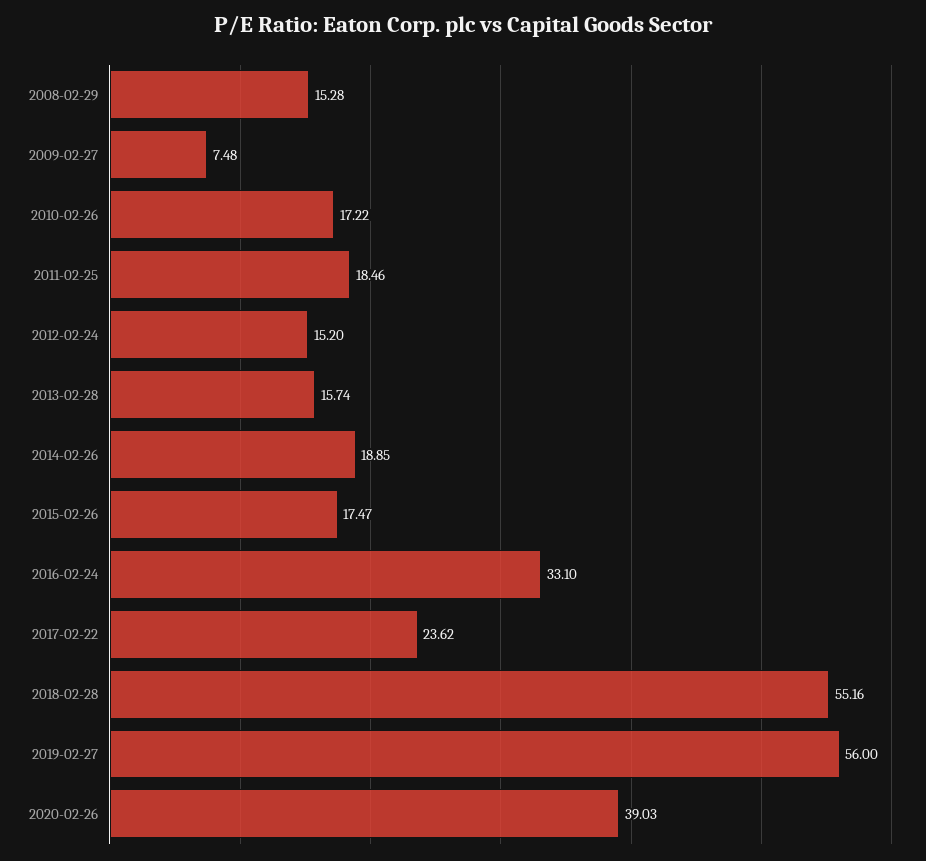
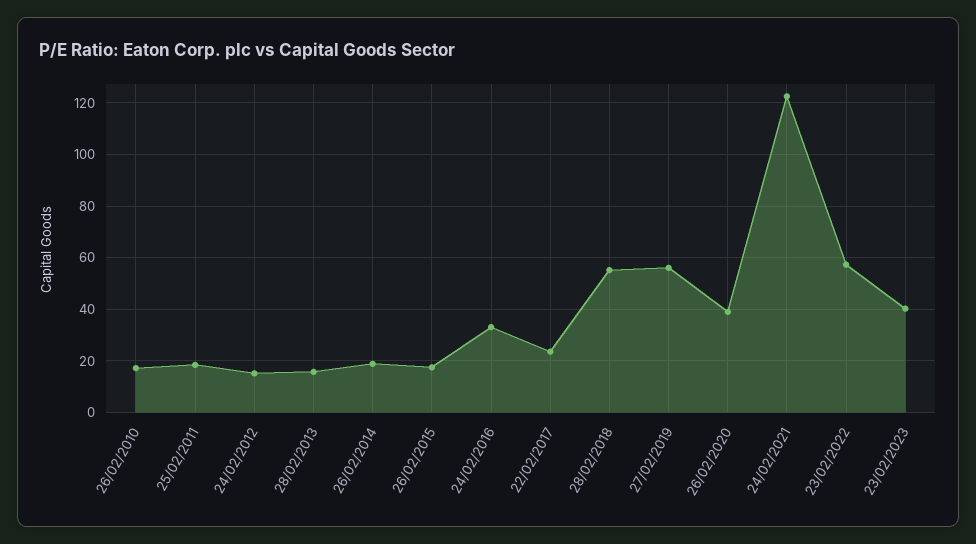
2008-02-29: 15.28 -> none
2009-02-27: 7.48 -> none
24/02/2021: none -> 122.5
23/02/2022: none -> 57.5
23/02/2023: none -> 40

